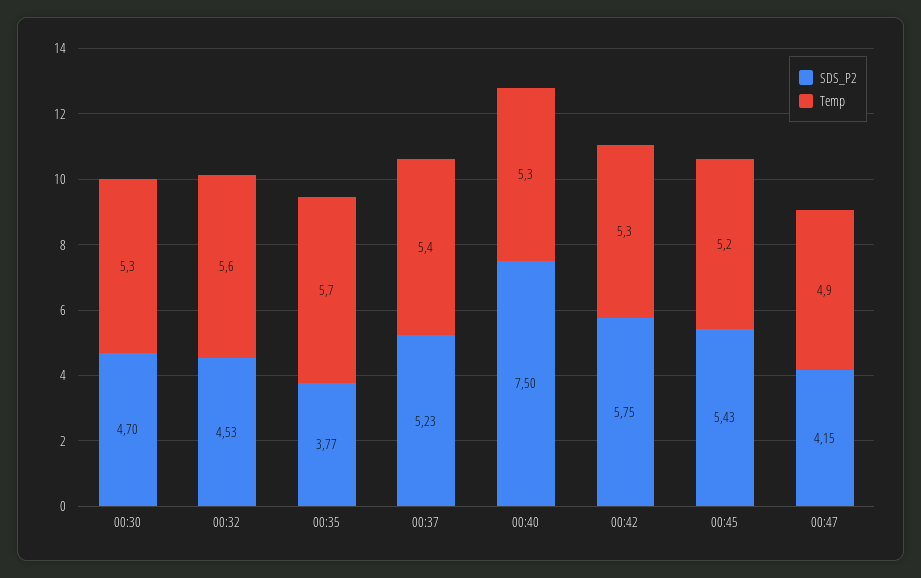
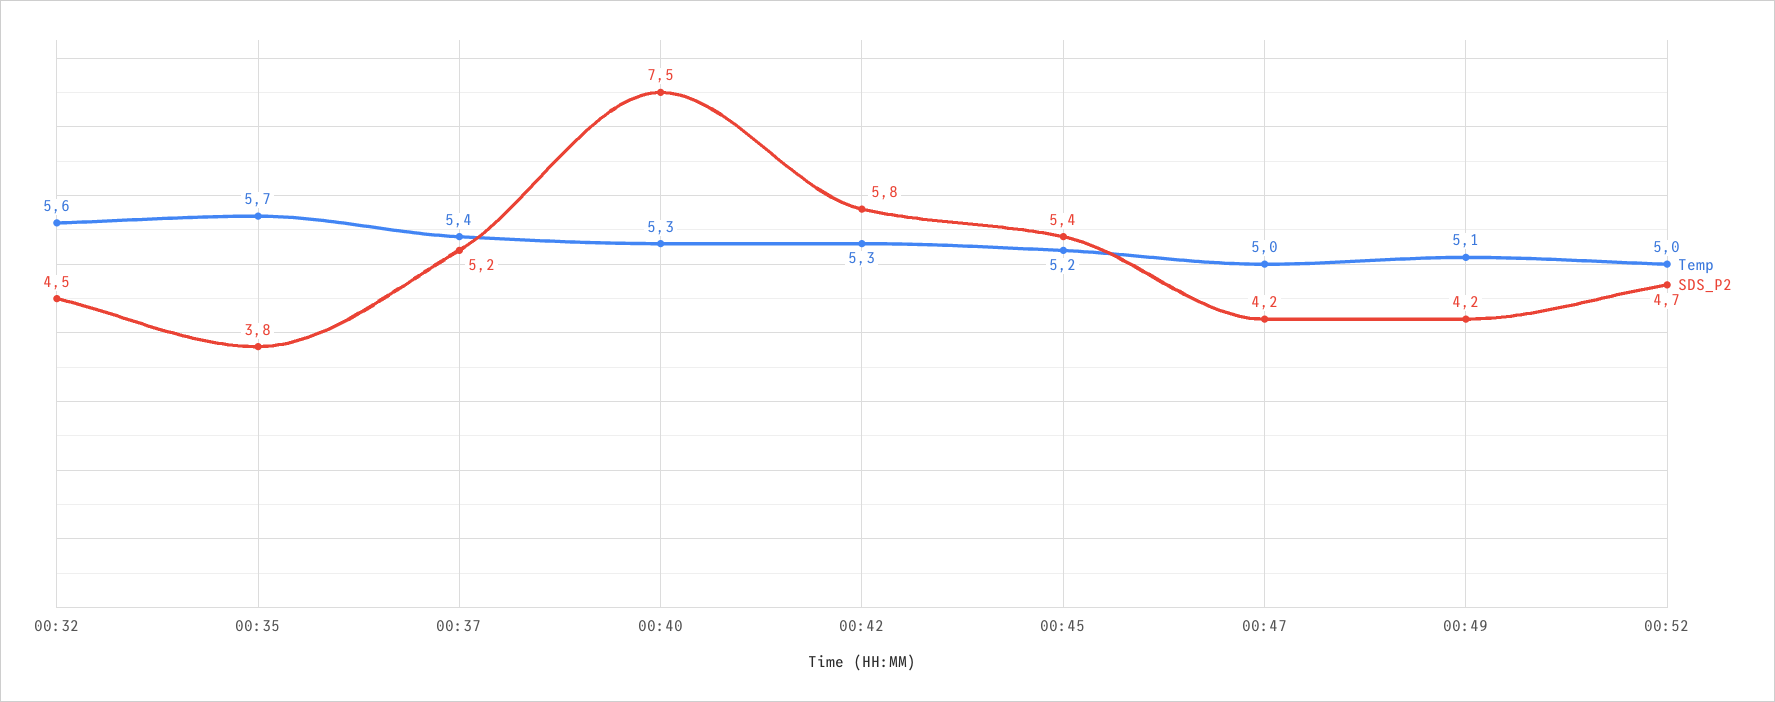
SDS_P2, 00:30: 4.7 -> none
Temp, 00:30: 5.3 -> none
Temp, 00:47: 4.9 -> 5
Temp, 00:49: none -> 5.1
SDS_P2, 00:49: none -> 4.2
Temp, 00:52: none -> 5
SDS_P2, 00:52: none -> 4.7

